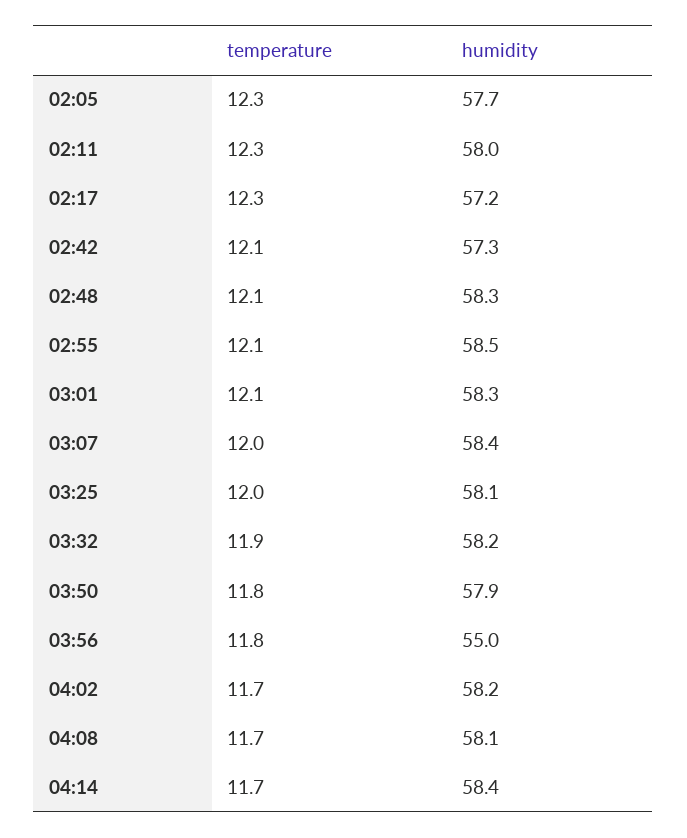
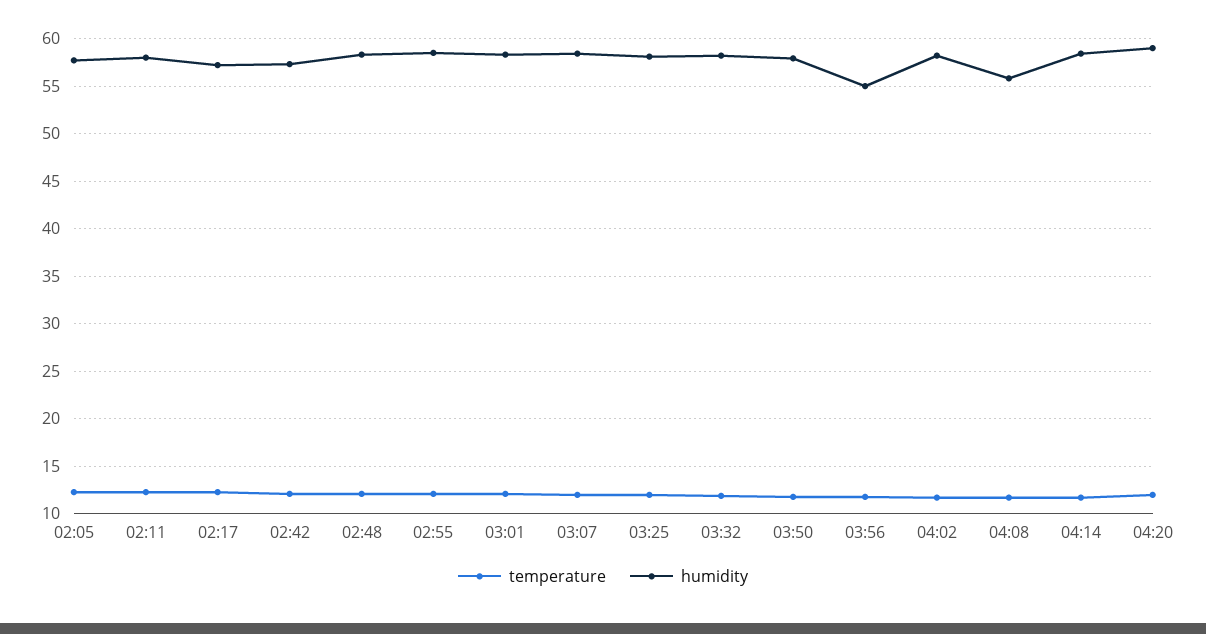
humidity, 04:08: 58.1 -> 56
temperature, 04:20: none -> 12
humidity, 04:20: none -> 59

